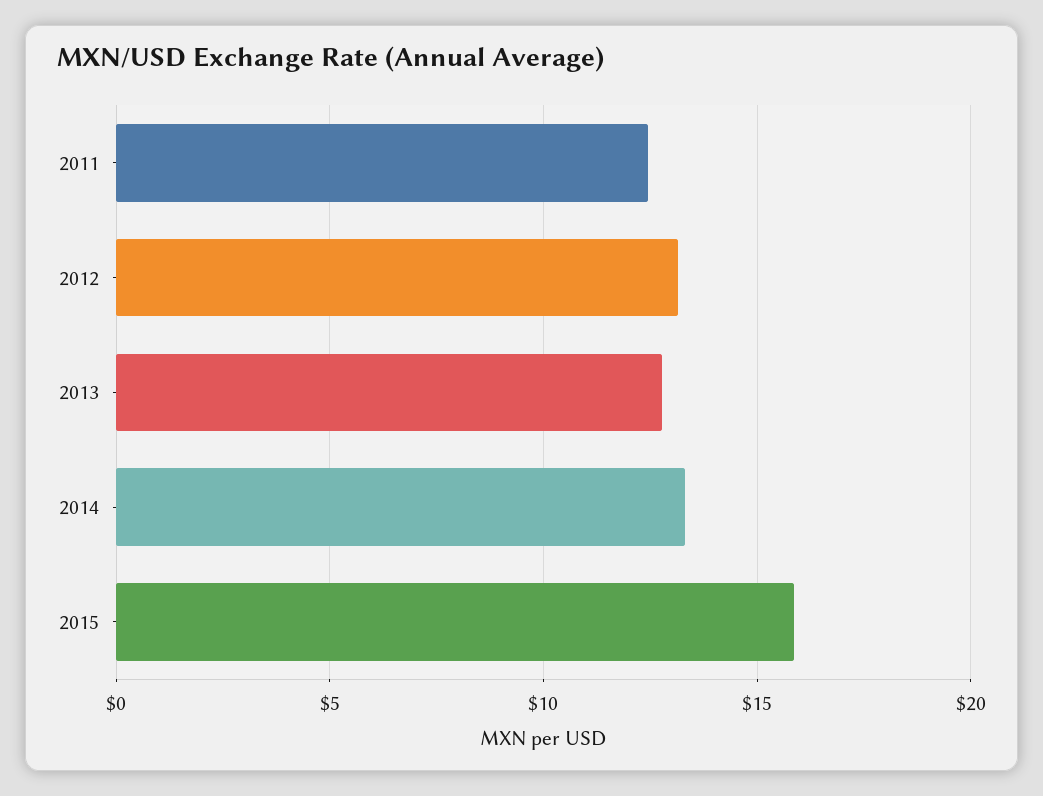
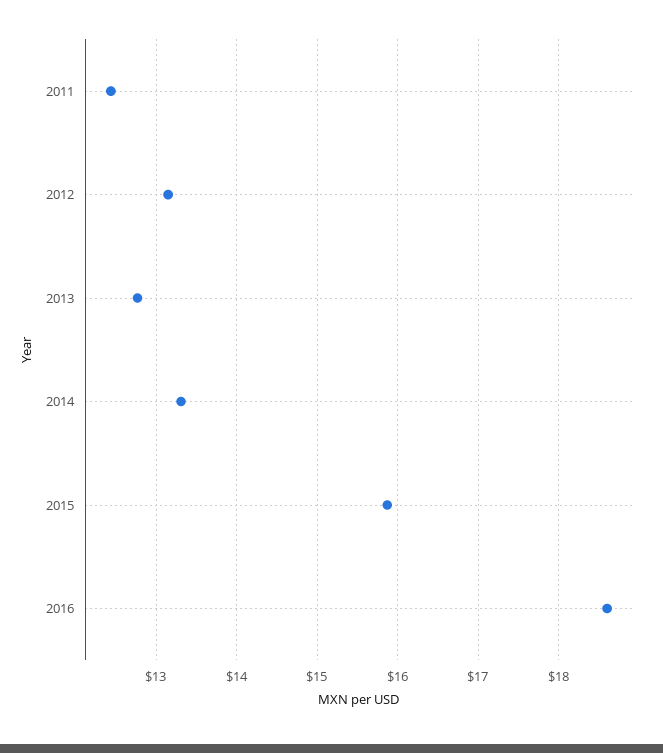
2016: none -> 18.6

